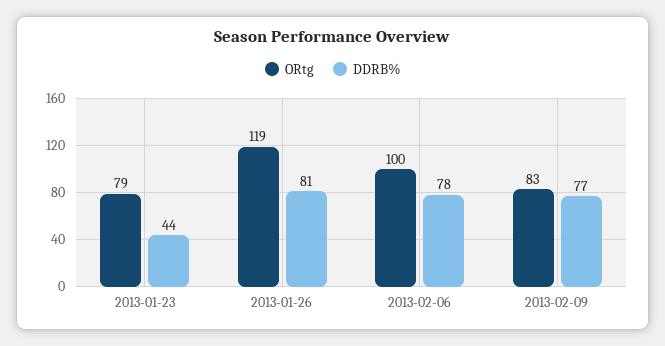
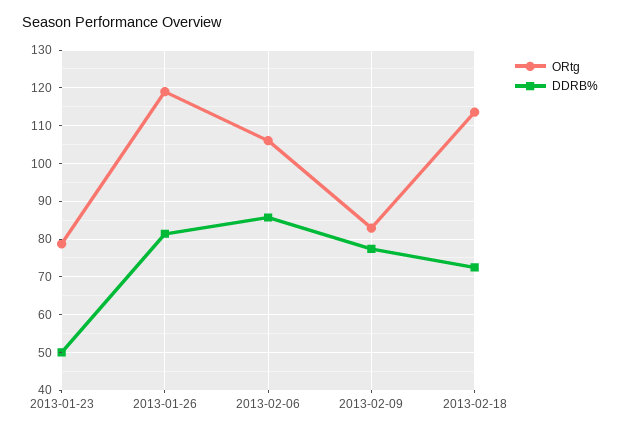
DDRB%, 2013-01-23: 44 -> 50
ORtg, 2013-02-06: 100 -> 106
DDRB%, 2013-02-06: 78 -> 86
ORtg, 2013-02-18: none -> 114
DDRB%, 2013-02-18: none -> 72

